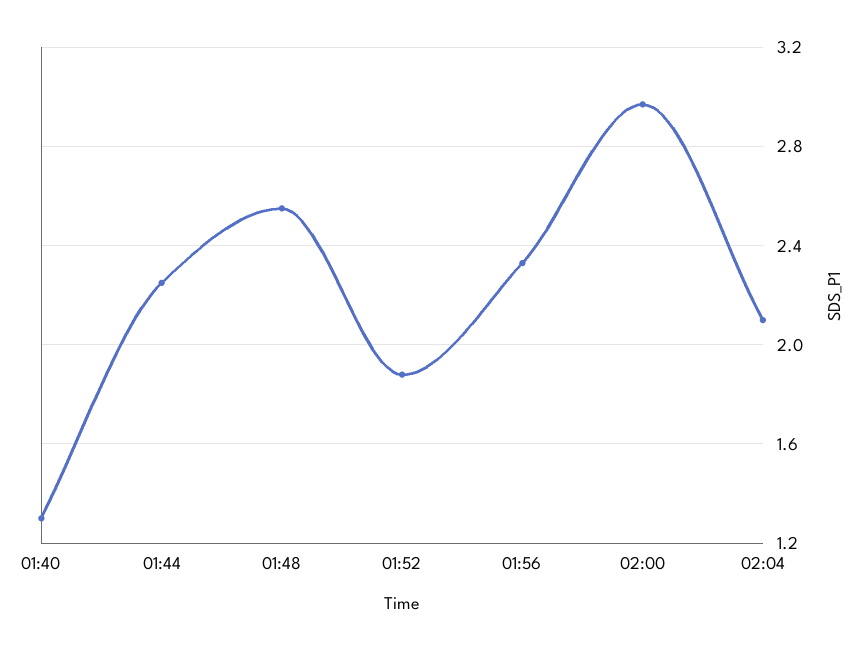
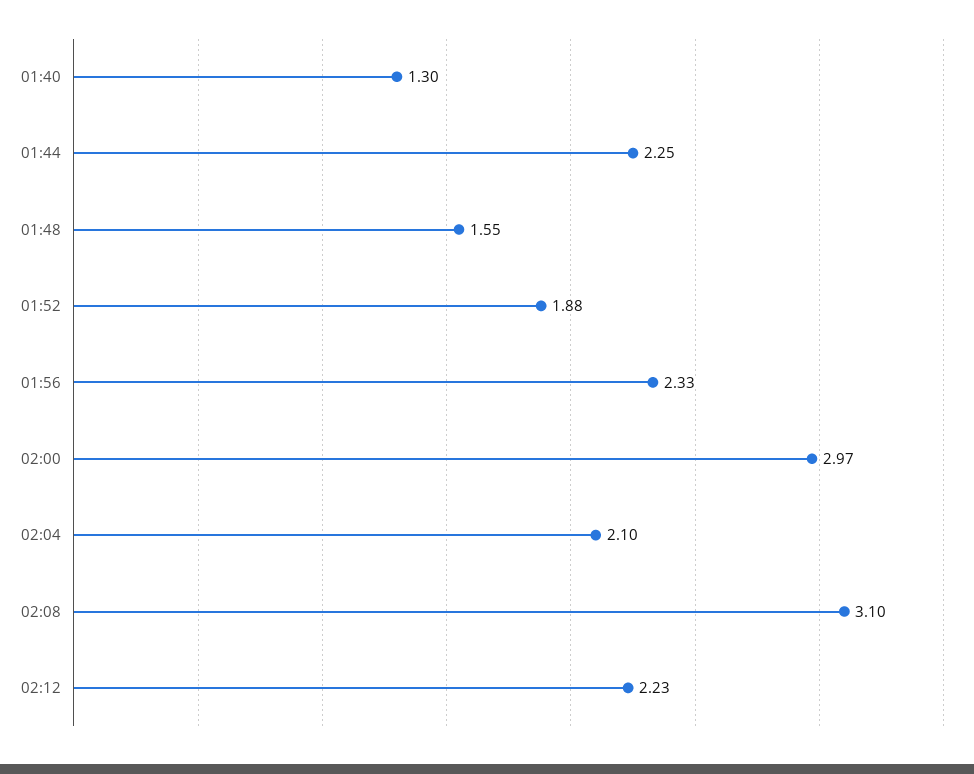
01:48: 2.55 -> 1.55
02:08: none -> 3.1
02:12: none -> 2.23

